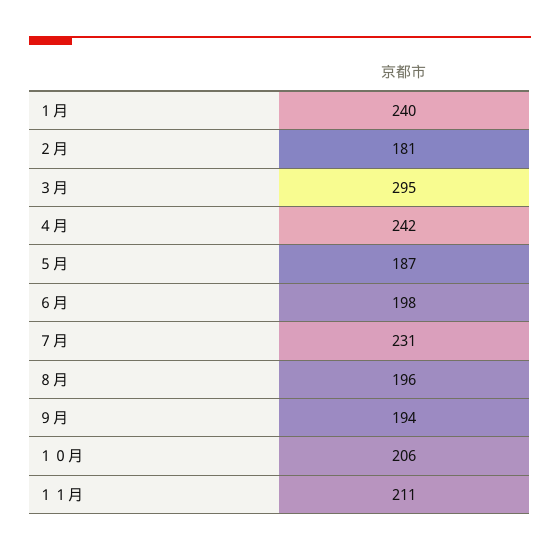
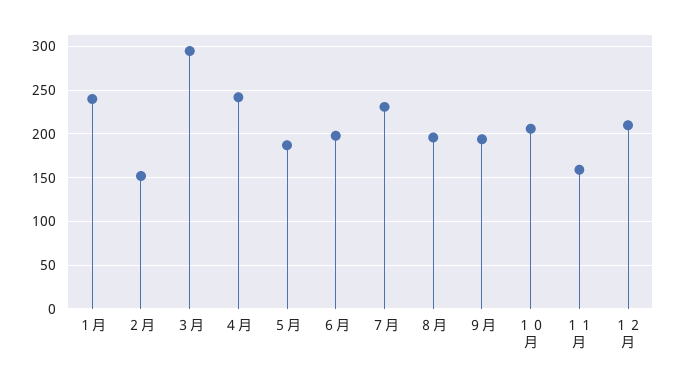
２月: 181 -> 150
１１月: 211 -> 160
１２月: none -> 210

